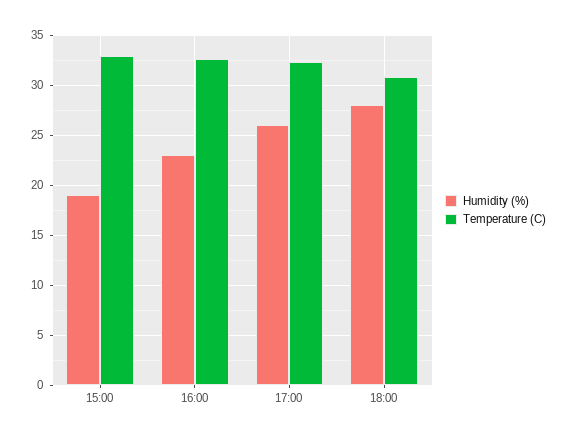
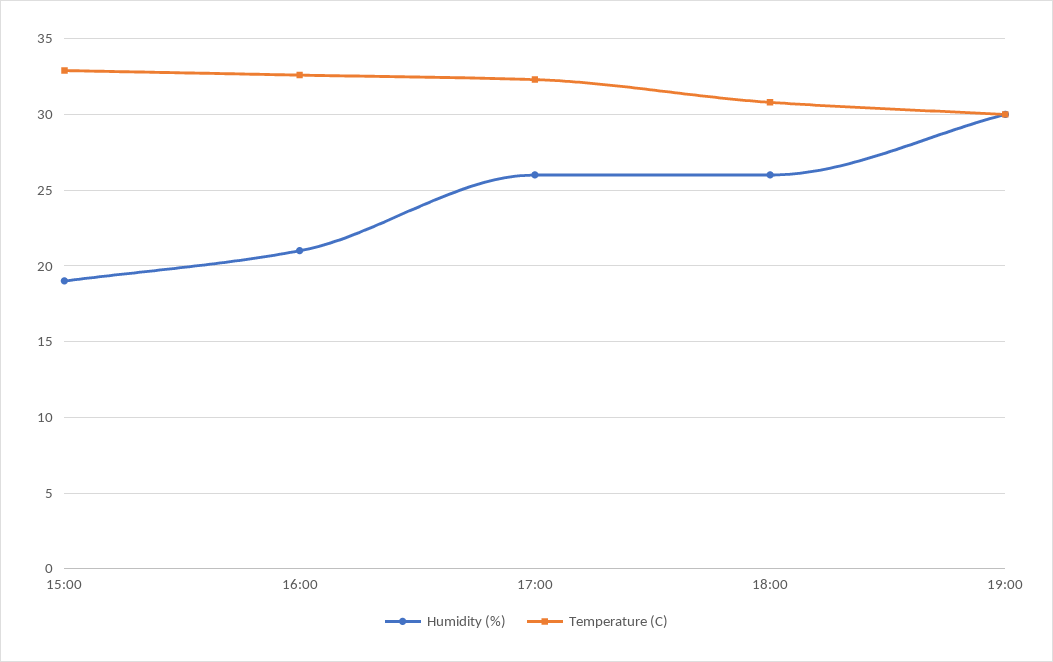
Humidity (%), 16:00: 23 -> 21
Humidity (%), 18:00: 28 -> 26
Humidity (%), 19:00: none -> 30
Temperature (C), 19:00: none -> 30

